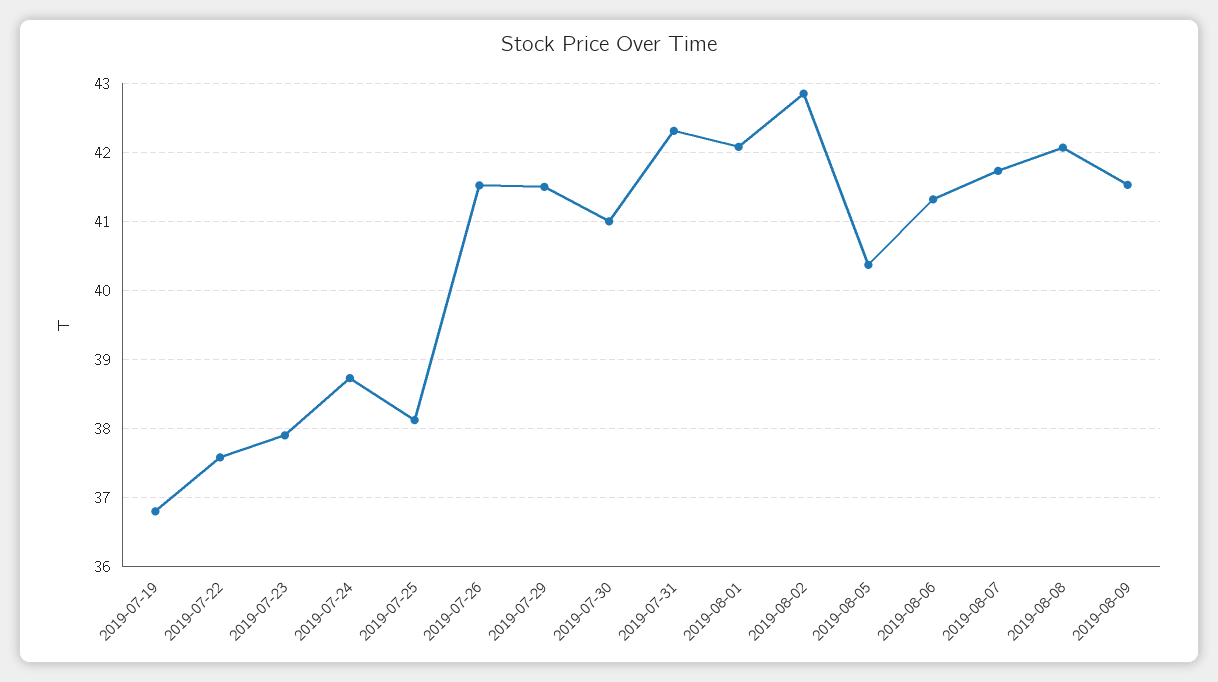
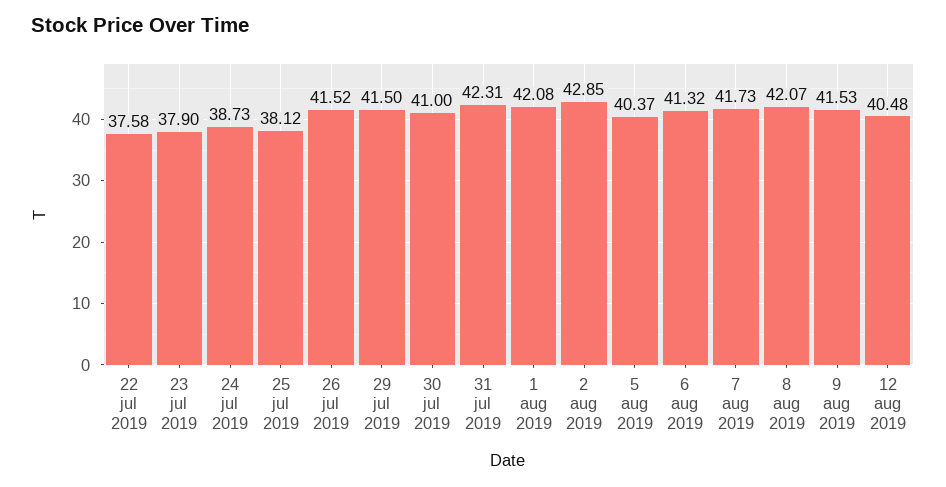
2019-07-19: 36.8 -> none
12 aug 2019: none -> 40.48

